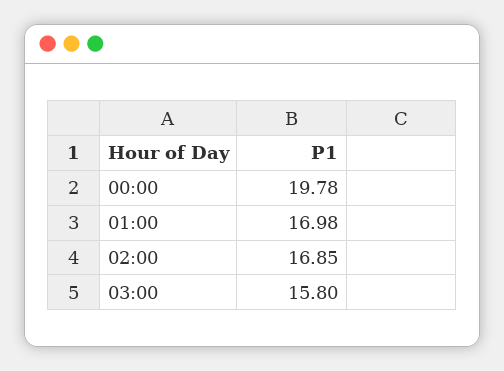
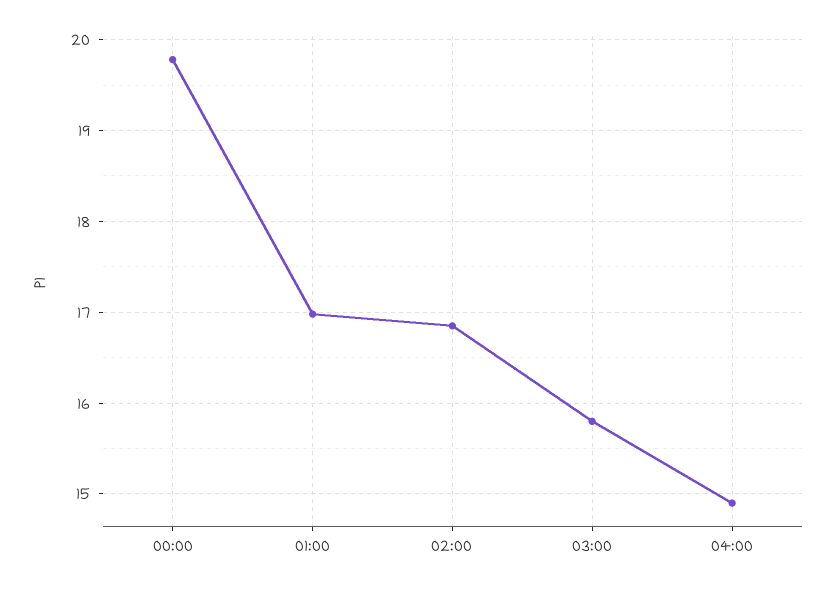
04:00: none -> 14.9

